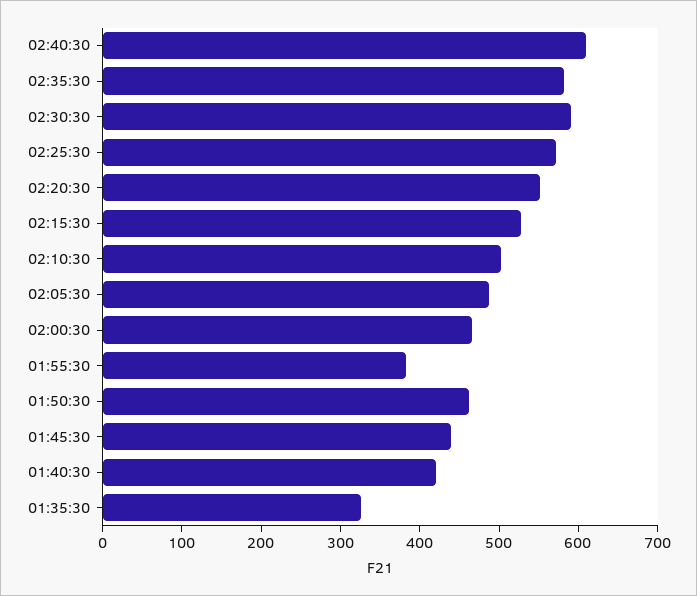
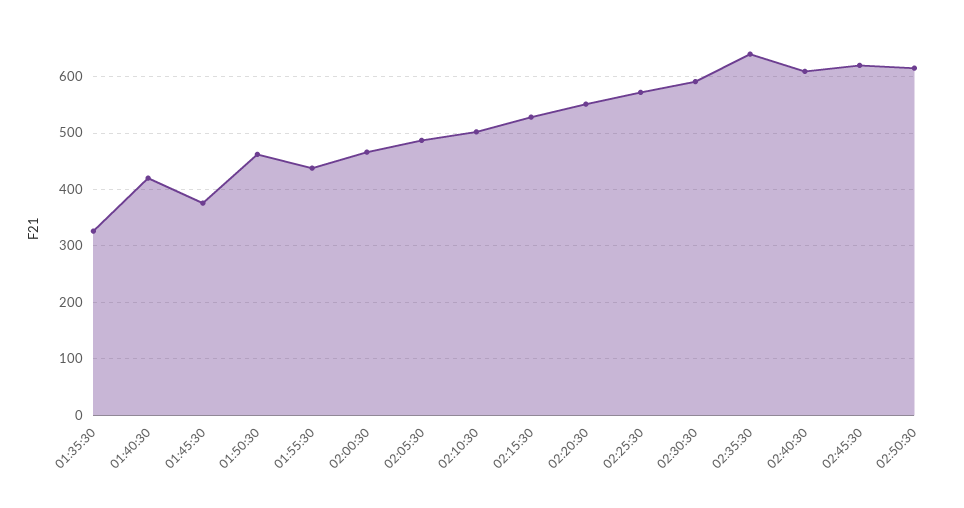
02:35:30: 580 -> 640
01:55:30: 380 -> 440
01:45:30: 440 -> 380
02:45:30: none -> 620
02:50:30: none -> 620

